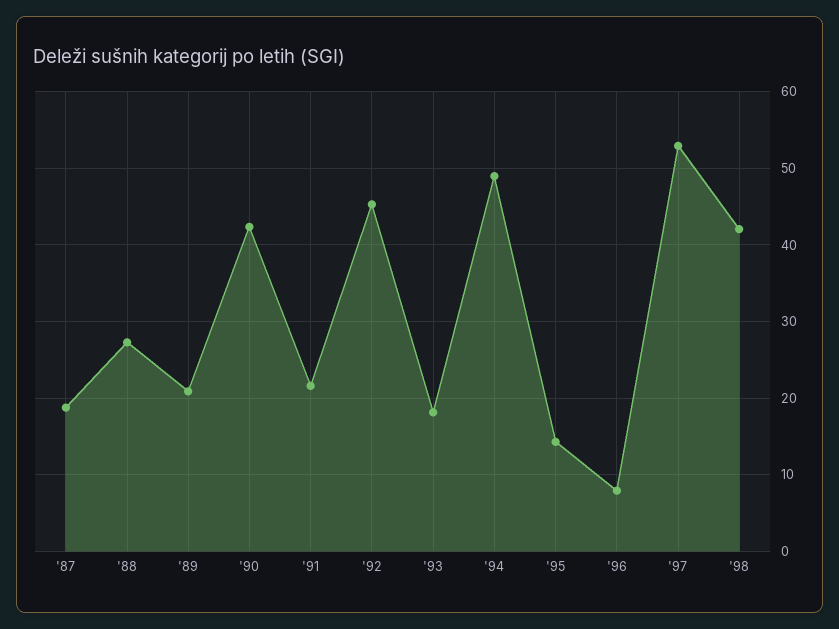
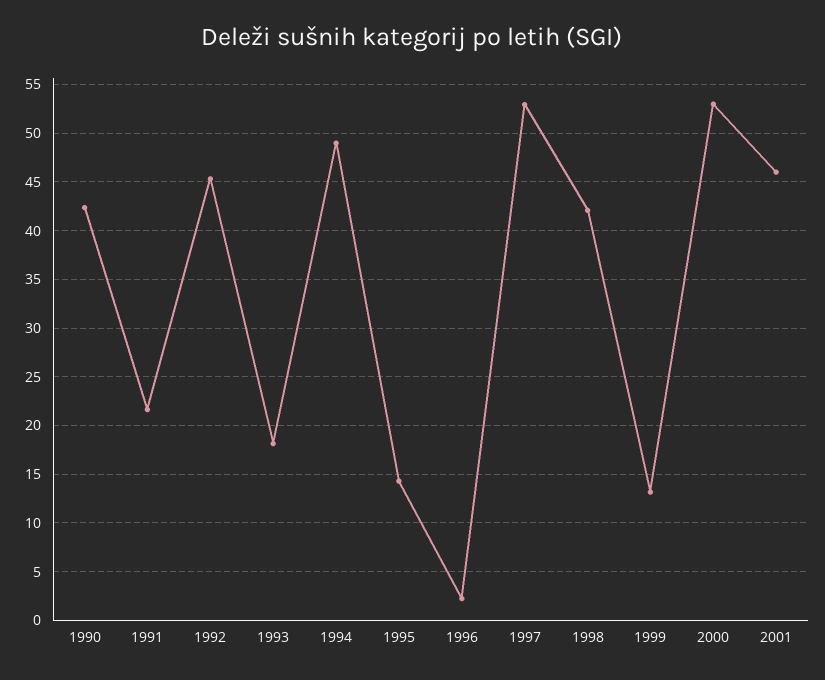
'87: 19 -> none
'88: 27 -> none
'89: 21 -> none
'96: 8 -> 2
1999: none -> 13
2000: none -> 53
2001: none -> 46

